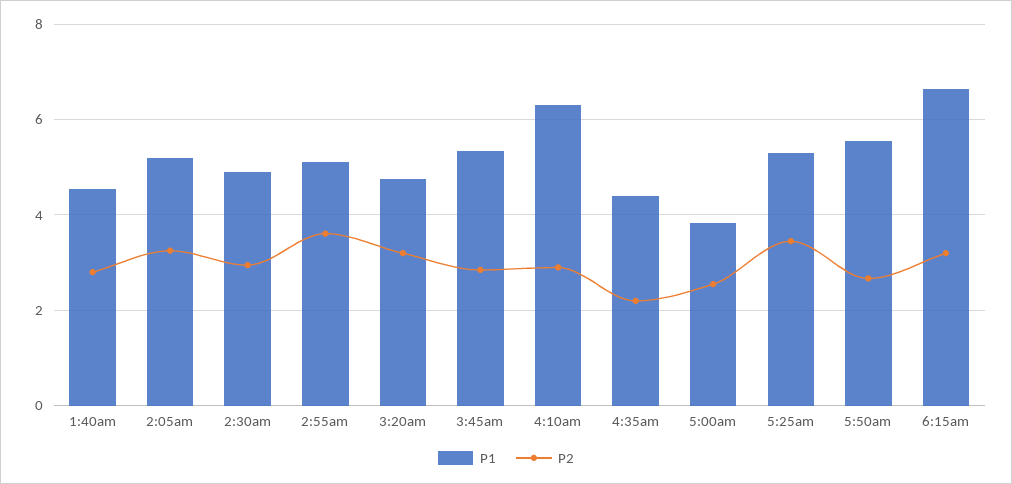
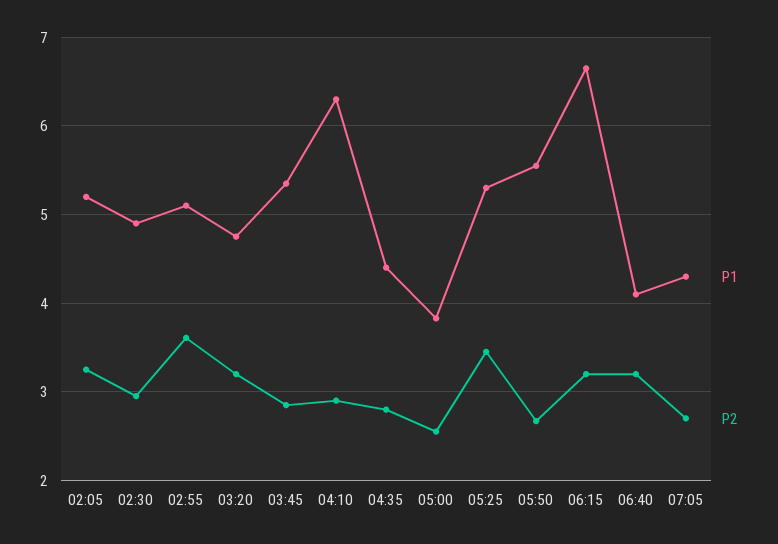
P1, 1:40am: 4.6 -> none
P2, 1:40am: 2.8 -> none
P2, 4:35am: 2.2 -> 2.8
P1, 06:40: none -> 4.1
P2, 06:40: none -> 3.2
P1, 07:05: none -> 4.3
P2, 07:05: none -> 2.7

